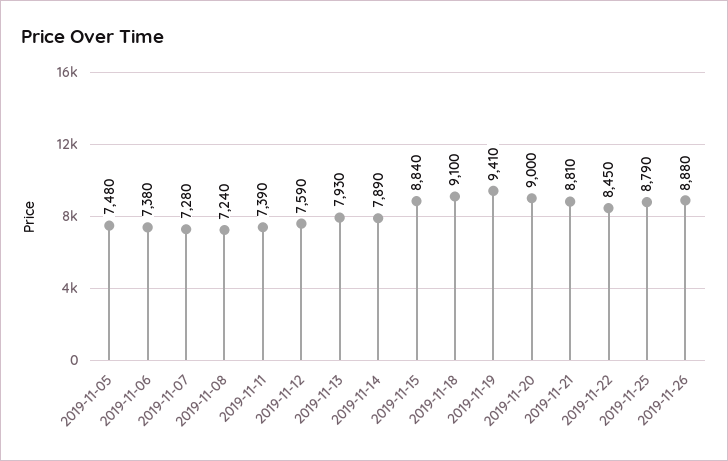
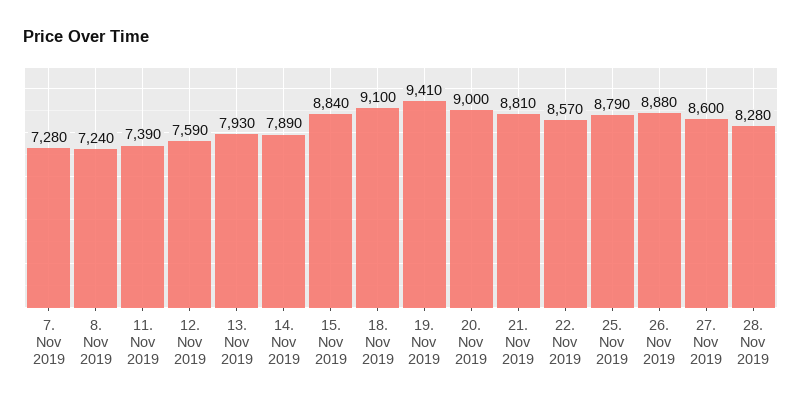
2019-11-05: 7480 -> none
2019-11-06: 7380 -> none
2019-11-22: 8450 -> 8570
27. Nov 2019: none -> 8600
28. Nov 2019: none -> 8280

